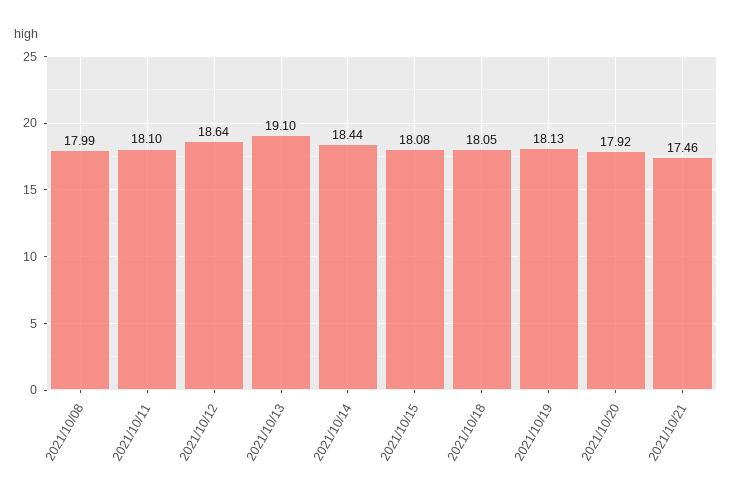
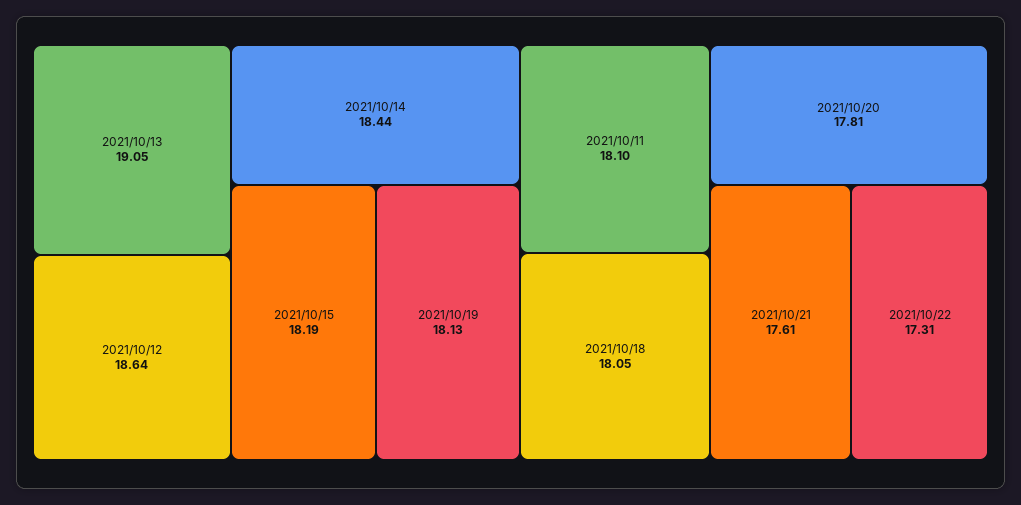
2021/10/08: 17.99 -> none
2021/10/13: 19.1 -> 19.05
2021/10/15: 18.08 -> 18.19
2021/10/20: 17.92 -> 17.81
2021/10/21: 17.46 -> 17.61
2021/10/22: none -> 17.31

